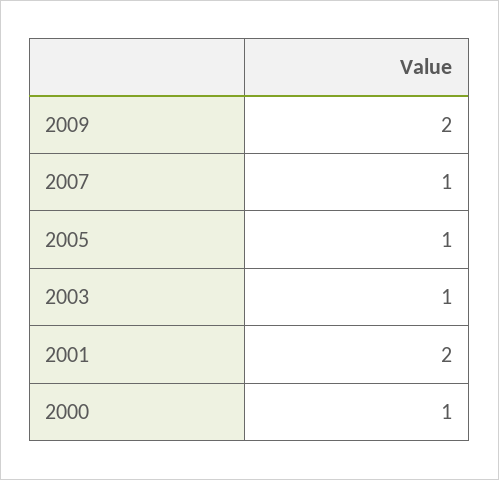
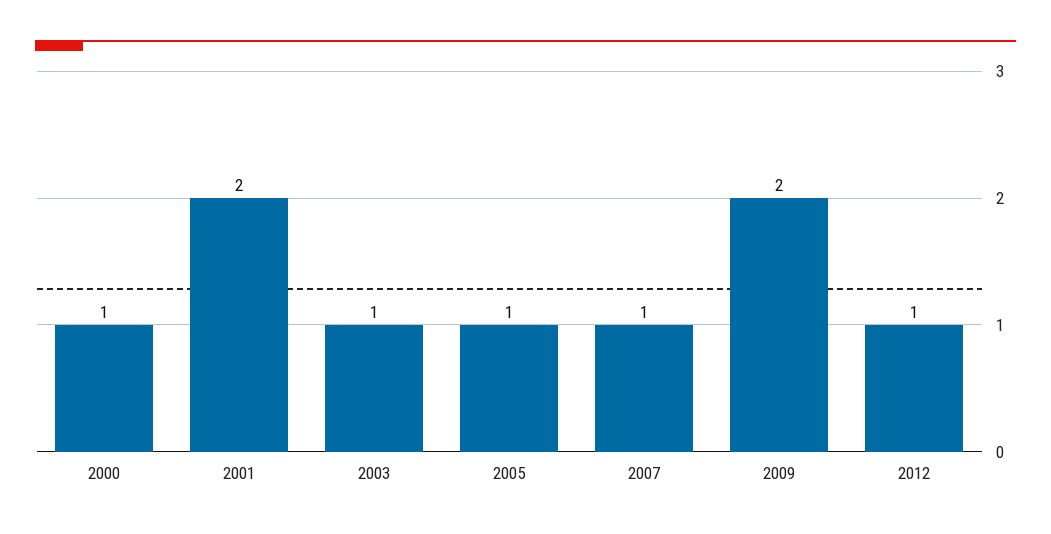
2012: none -> 1

